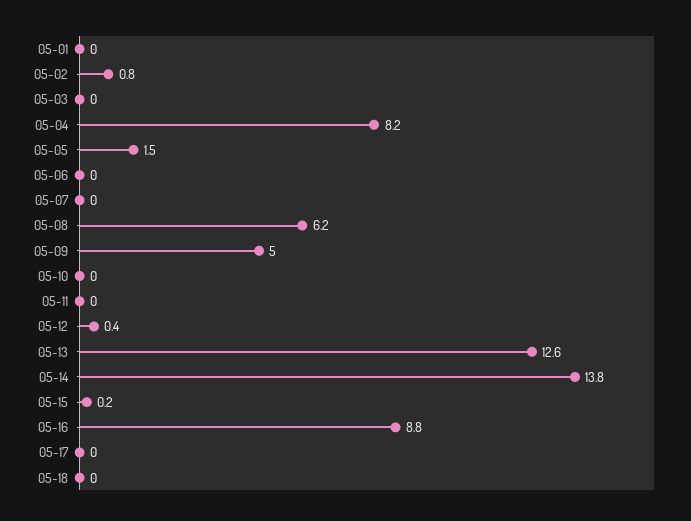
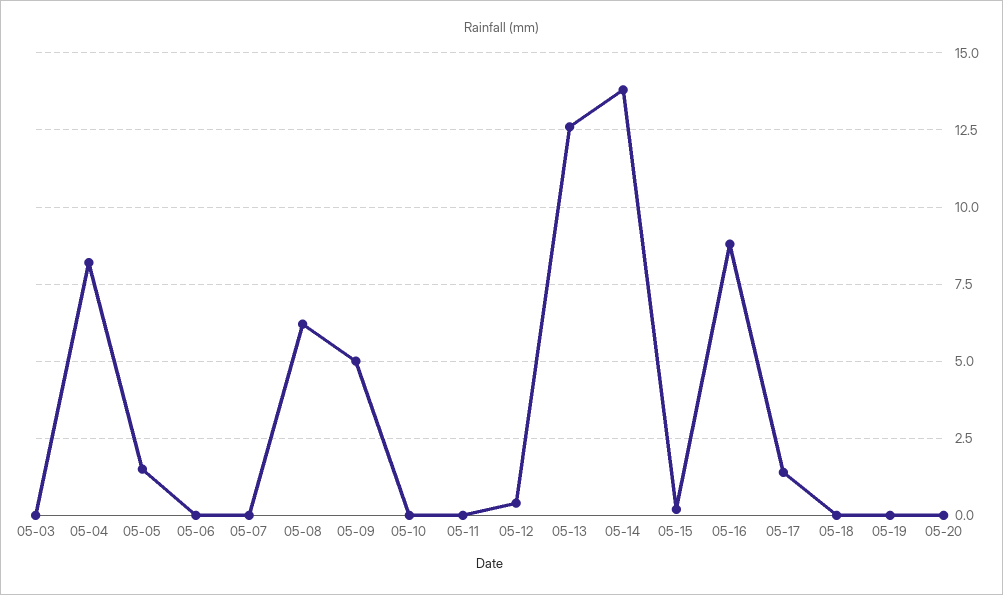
05-01: 0 -> none
05-02: 0.8 -> none
05-17: 0 -> 1.5
05-19: none -> 0
05-20: none -> 0

